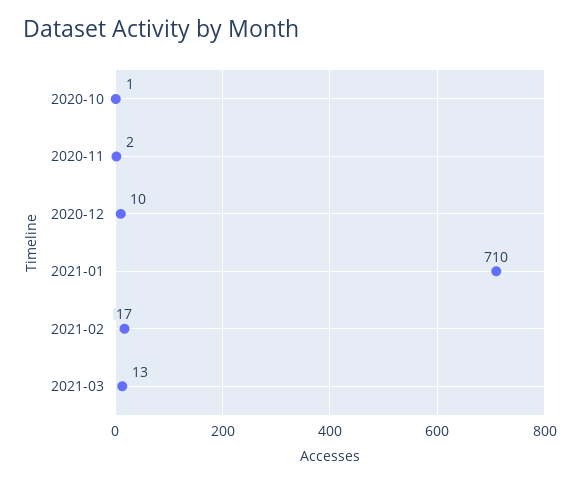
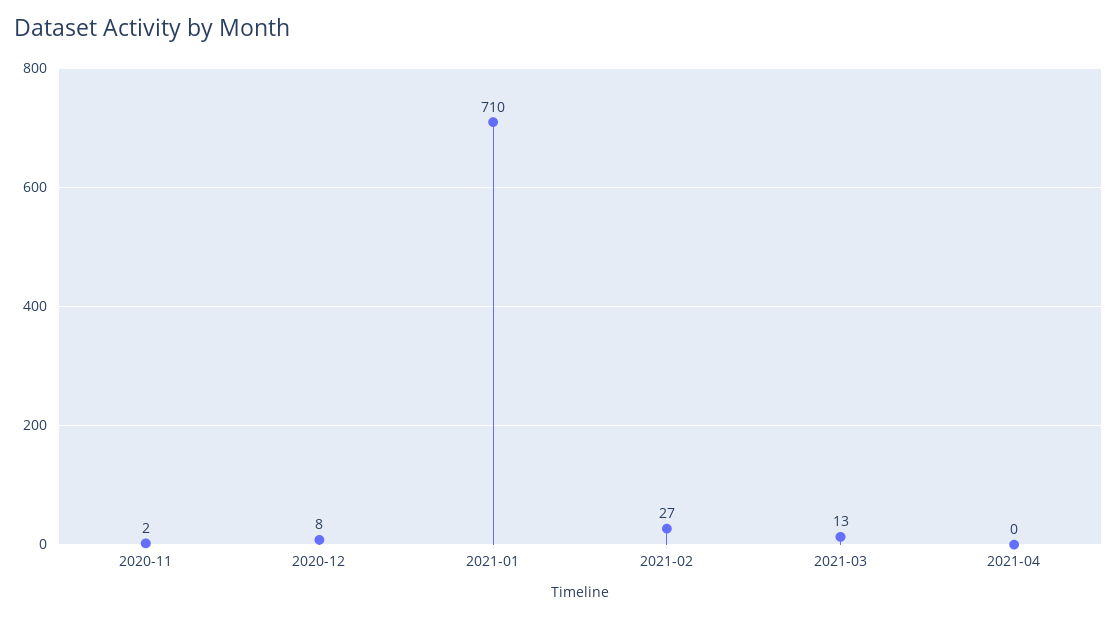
2020-10: 1 -> none
2020-12: 10 -> 8
2021-02: 17 -> 27
2021-04: none -> 0

